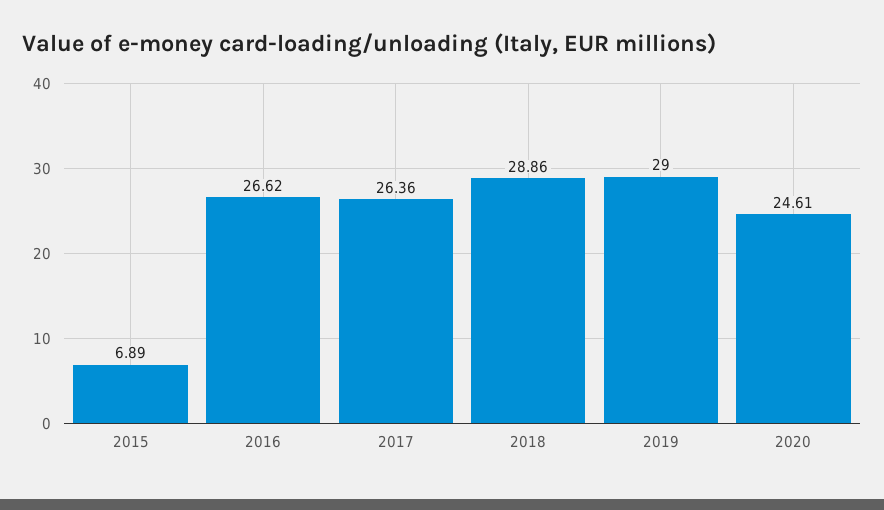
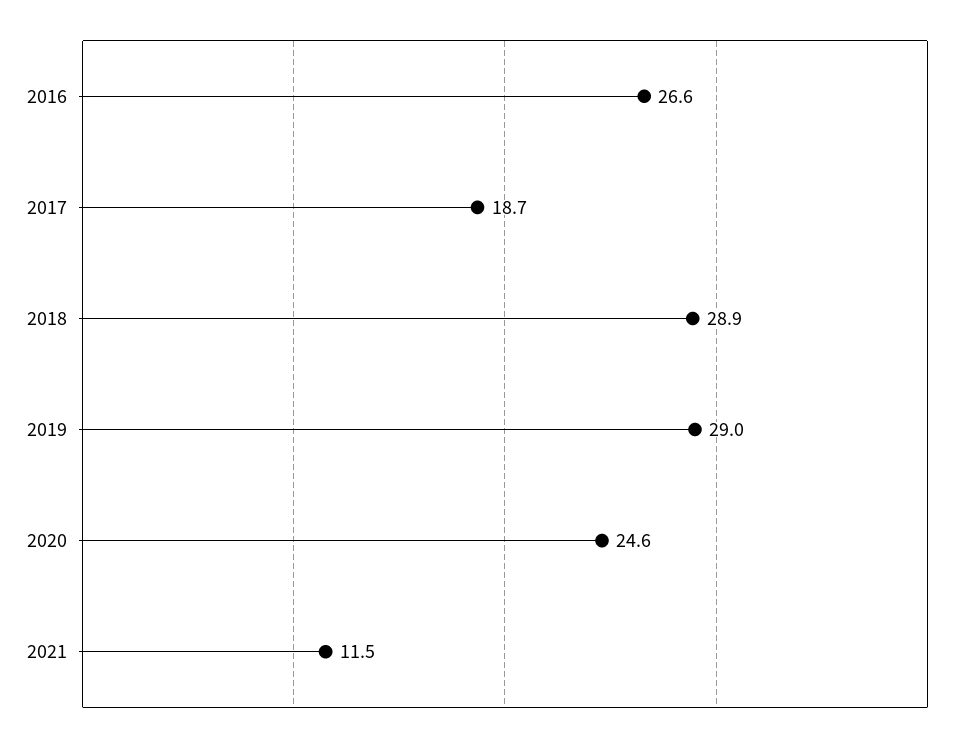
2015: 6.89 -> none
2017: 26.36 -> 18.7
2021: none -> 11.5

